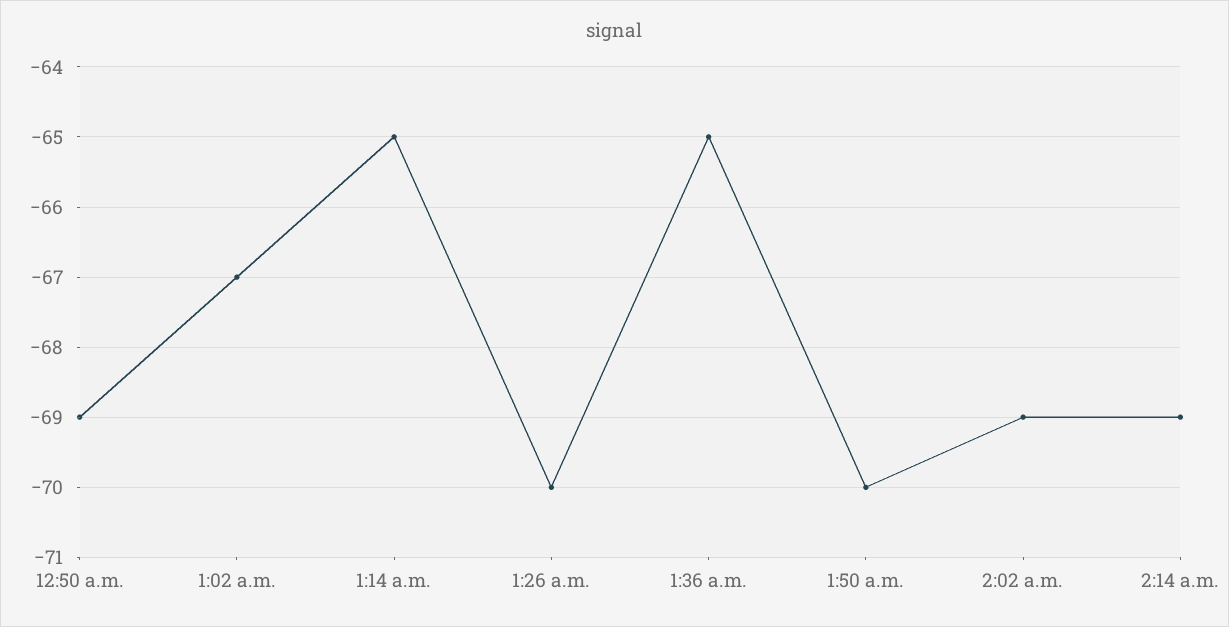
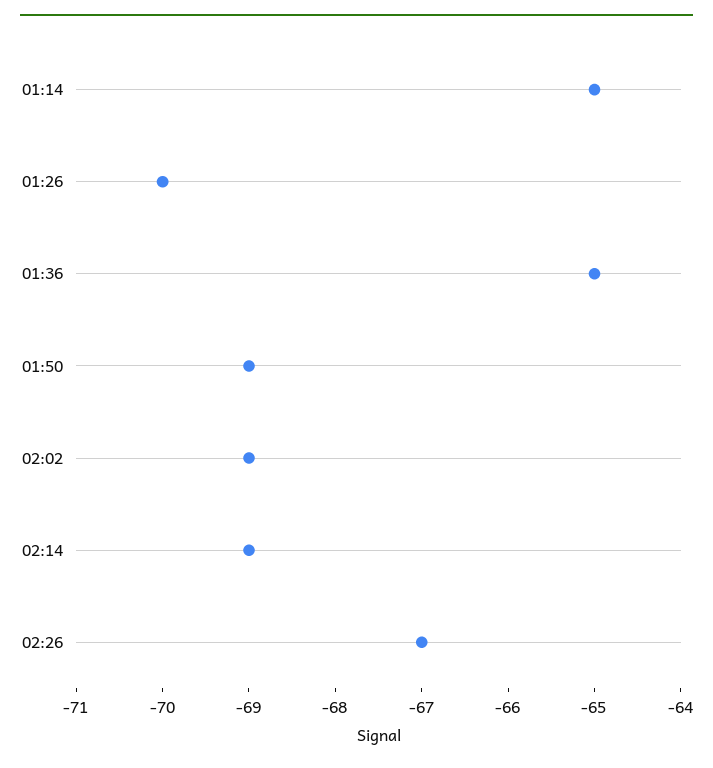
12:50 a.m.: -69 -> none
1:02 a.m.: -67 -> none
1:50 a.m.: -70 -> -69
02:26: none -> -67

